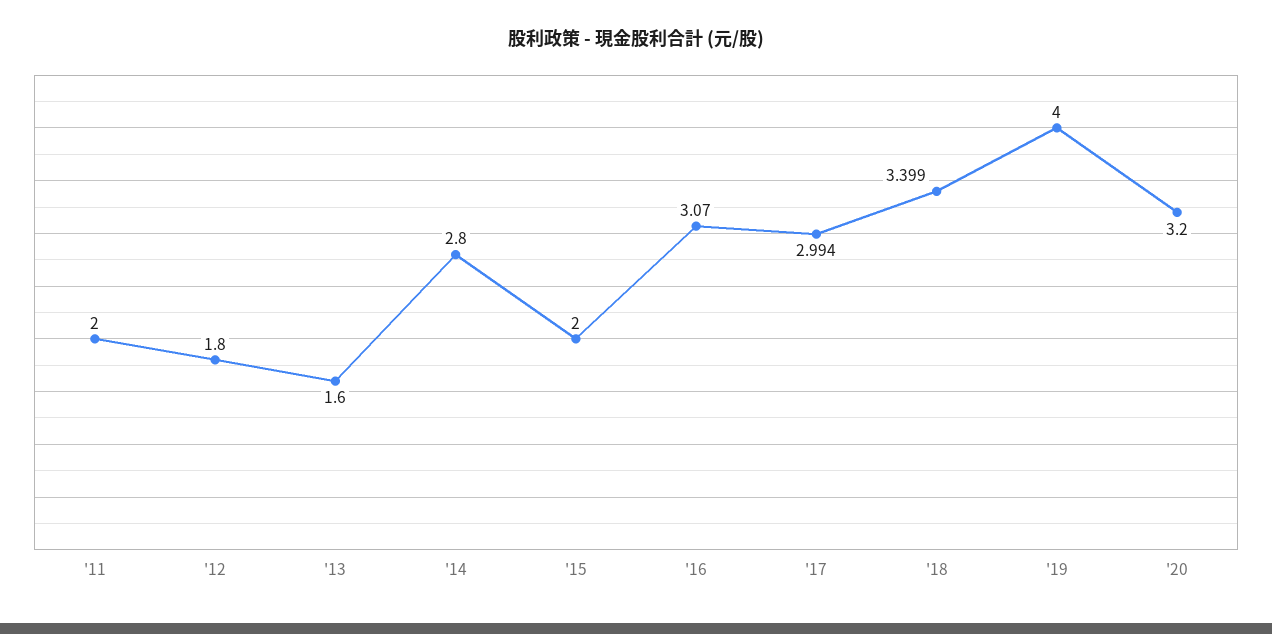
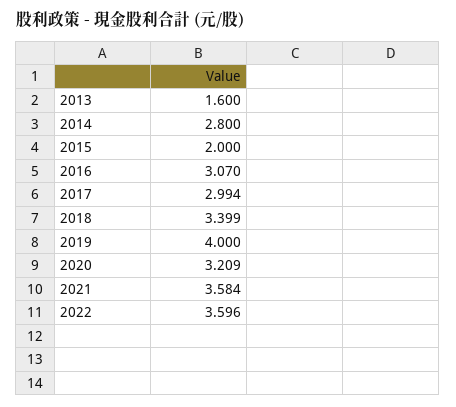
'11: 2 -> none
'12: 1.8 -> none
'20: 3.2 -> 3.209
2021: none -> 3.584
2022: none -> 3.596

